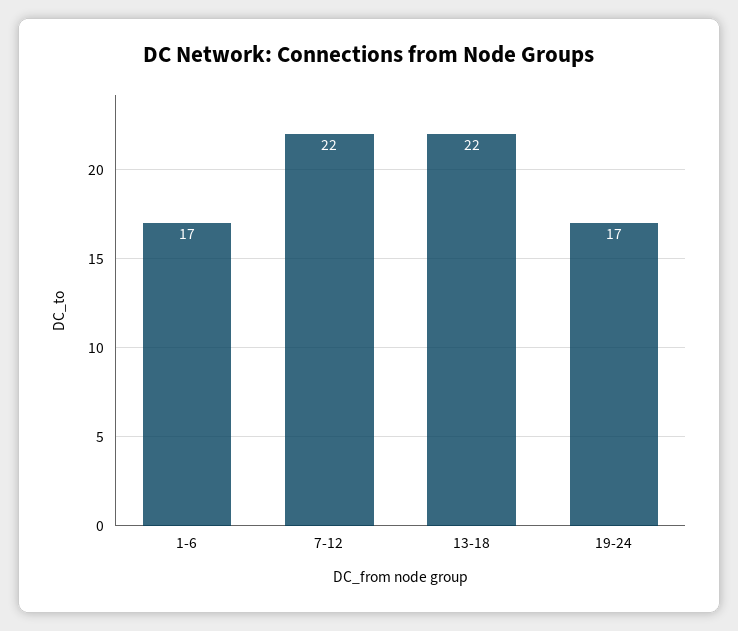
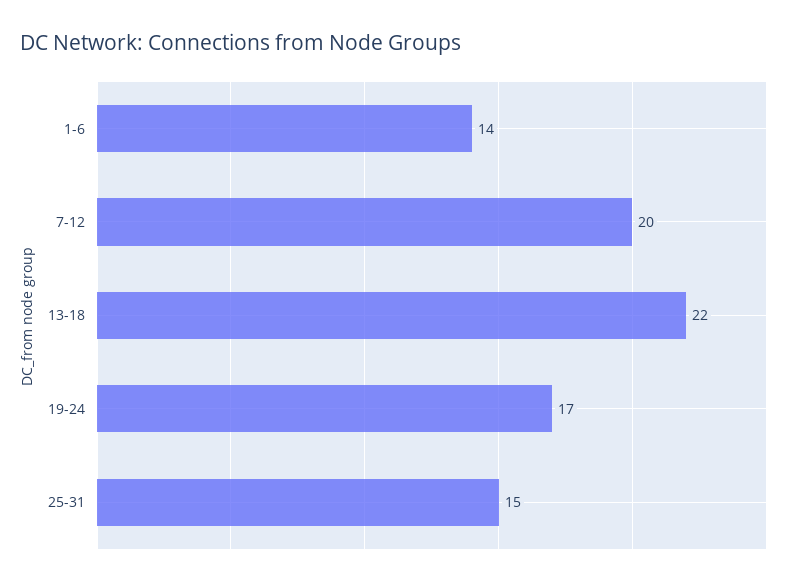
1-6: 17 -> 14
7-12: 22 -> 20
25-31: none -> 15

